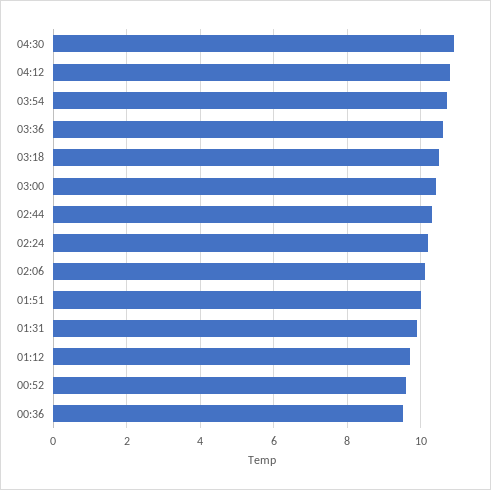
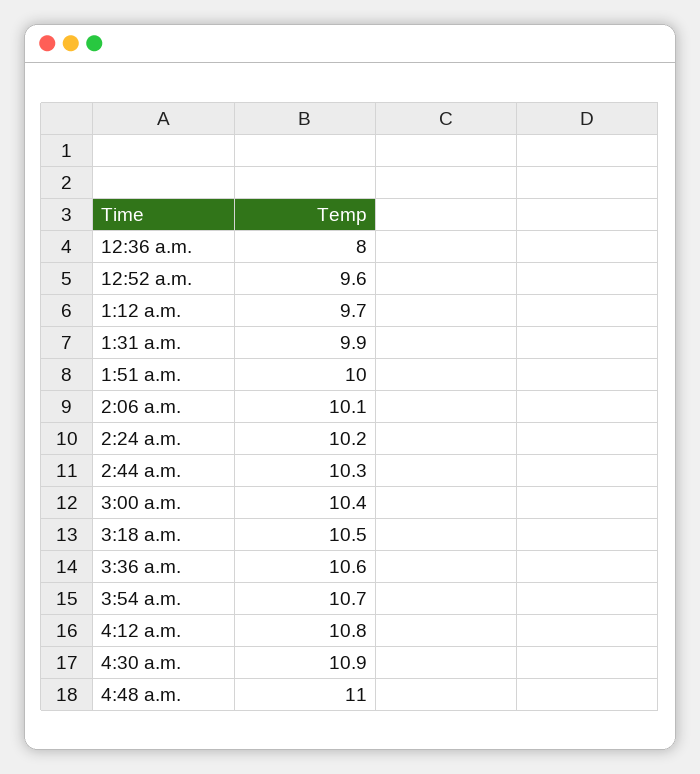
00:36: 9.5 -> 8
4:48 a.m.: none -> 11

